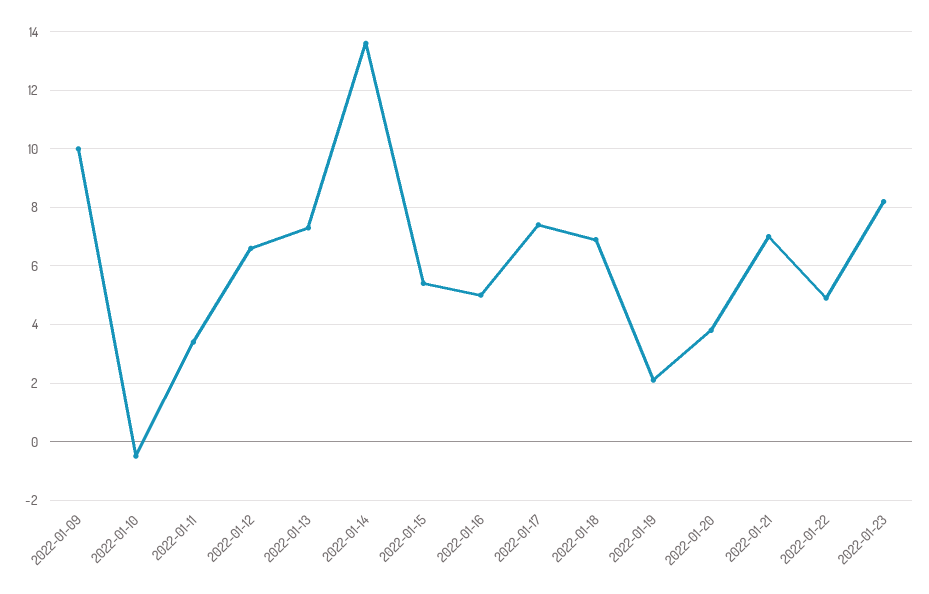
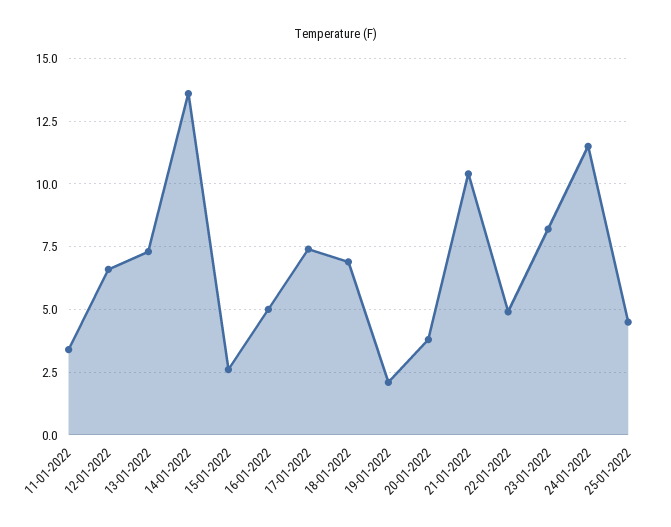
2022-01-09: 10 -> none
2022-01-10: -0.5 -> none
2022-01-15: 5.5 -> 2.5
2022-01-21: 7 -> 10.5
24-01-2022: none -> 11.5
25-01-2022: none -> 4.5

